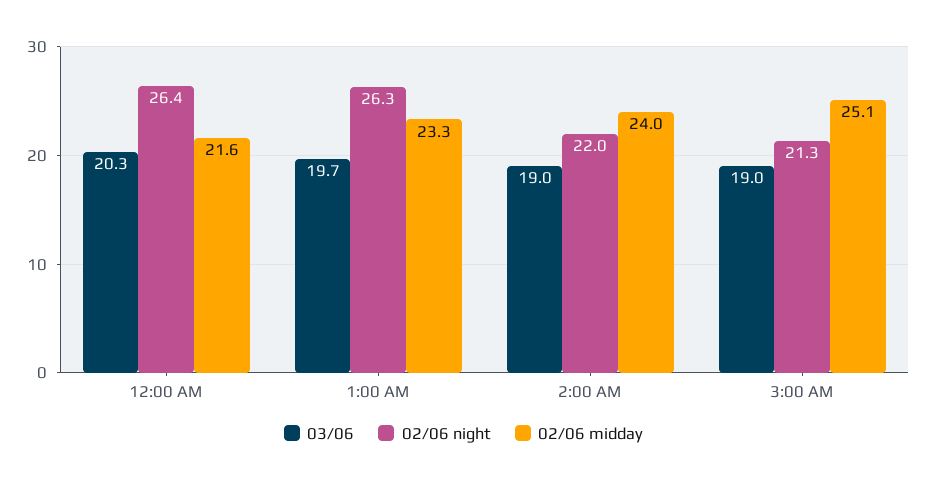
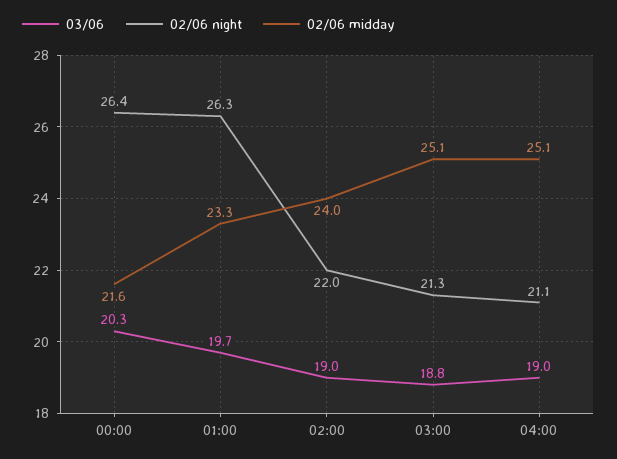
03/06, 3:00 AM: 19 -> 18.8
03/06, 04:00: none -> 19
02/06 night, 04:00: none -> 21.1
02/06 midday, 04:00: none -> 25.1

